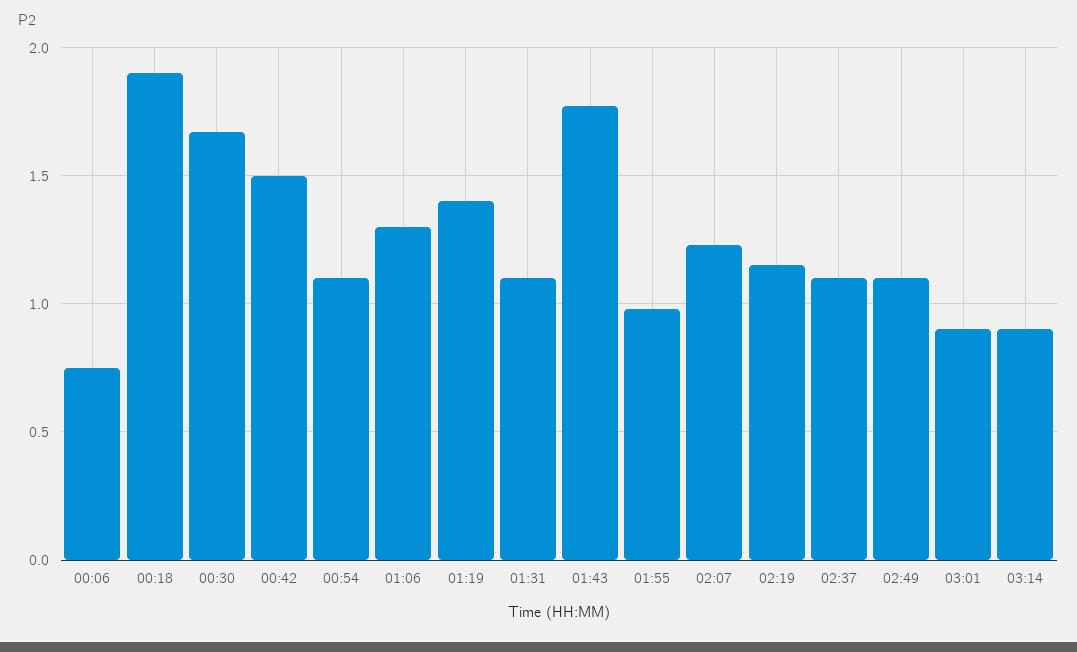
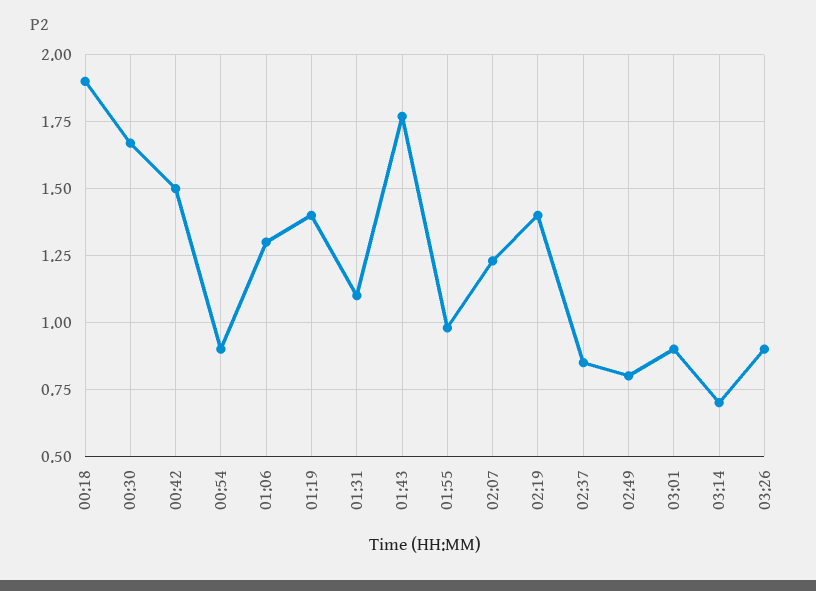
00:06: 0.75 -> none
00:54: 1.1 -> 0.9
02:19: 1.15 -> 1.4
02:37: 1.1 -> 0.85
02:49: 1.1 -> 0.8
03:14: 0.9 -> 0.7
03:26: none -> 0.9

